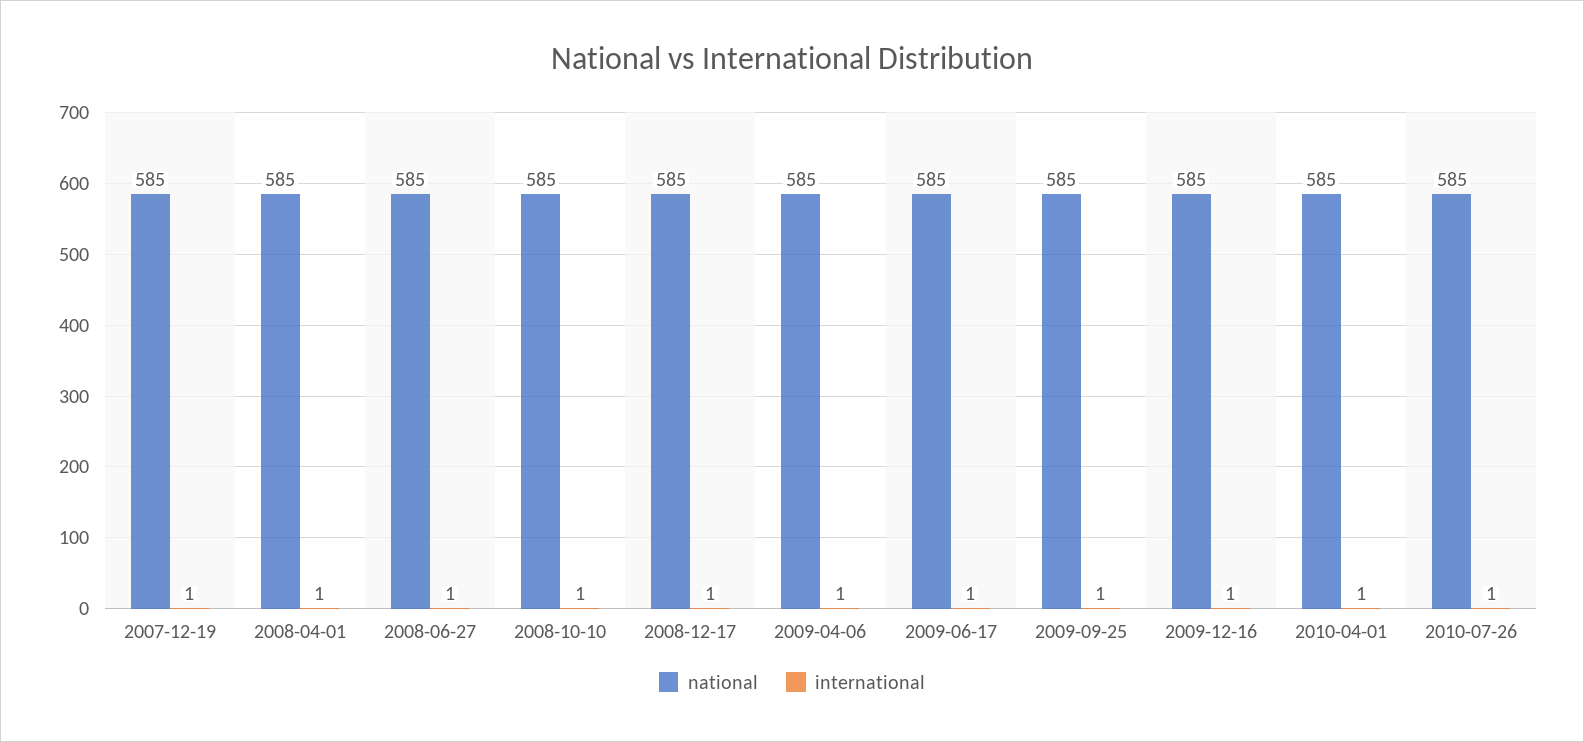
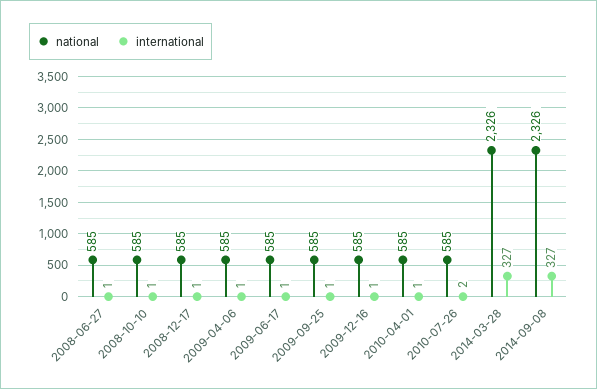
national, 2007-12-19: 585 -> none
international, 2007-12-19: 1 -> none
national, 2008-04-01: 585 -> none
international, 2008-04-01: 1 -> none
international, 2010-07-26: 1 -> 2
national, 2014-03-28: none -> 2326
international, 2014-03-28: none -> 327
national, 2014-09-08: none -> 2326
international, 2014-09-08: none -> 327

